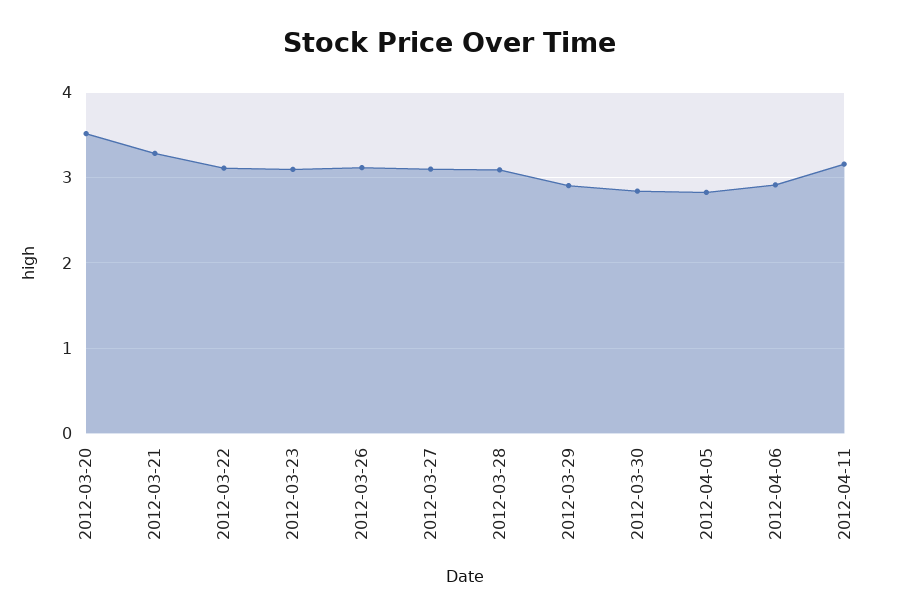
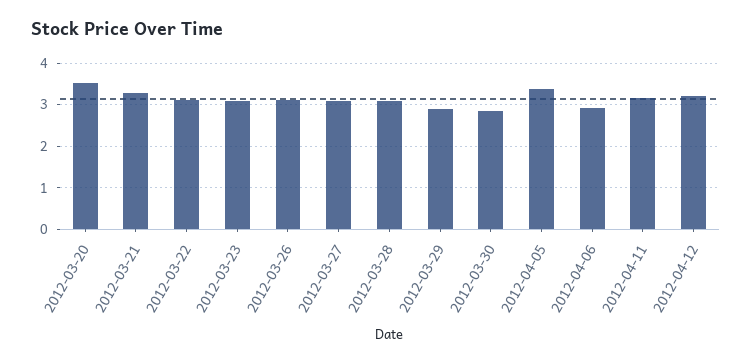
2012-04-05: 2.8 -> 3.4
2012-04-12: none -> 3.2

